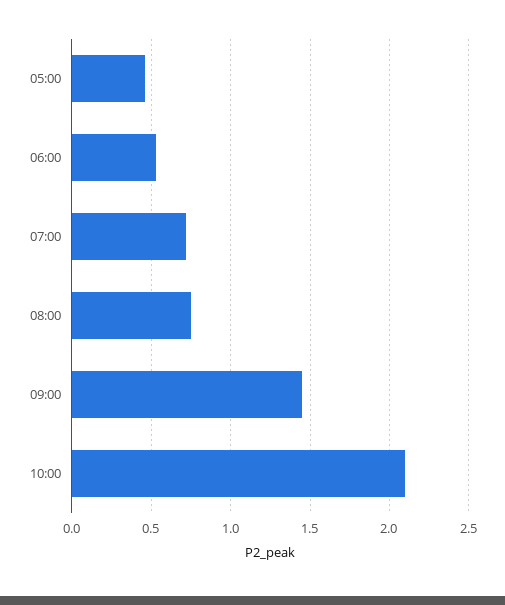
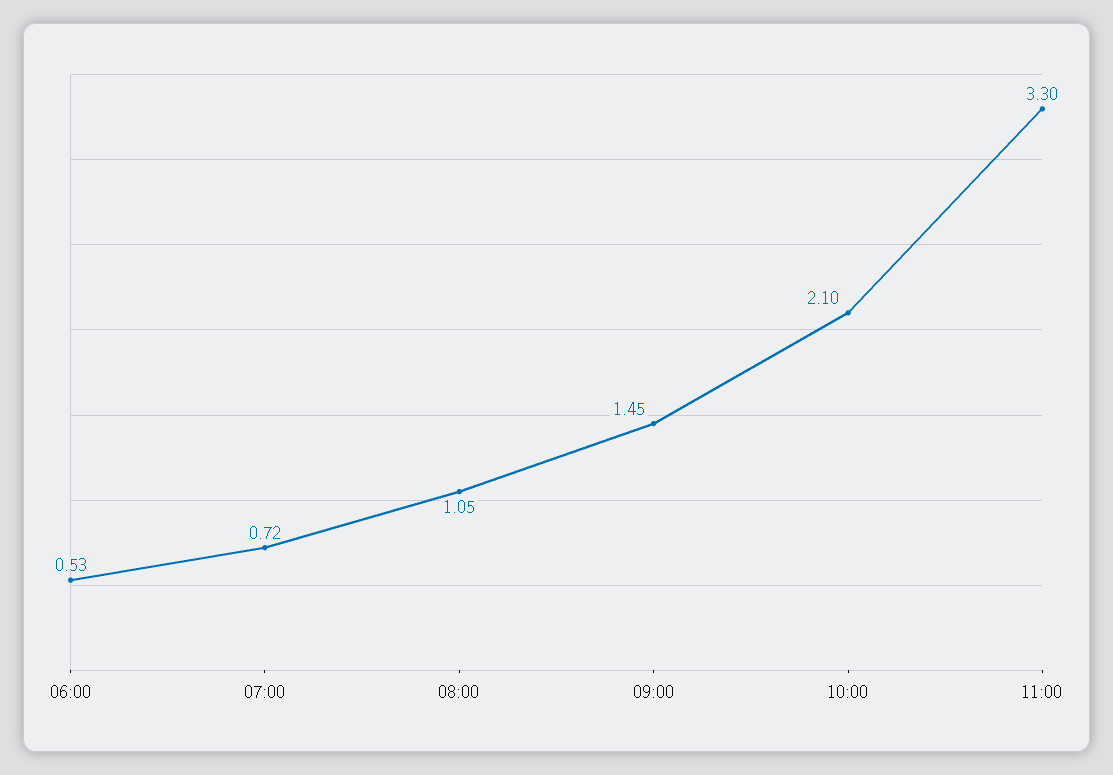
05:00: 0.45 -> none
08:00: 0.75 -> 1.05
11:00: none -> 3.3

